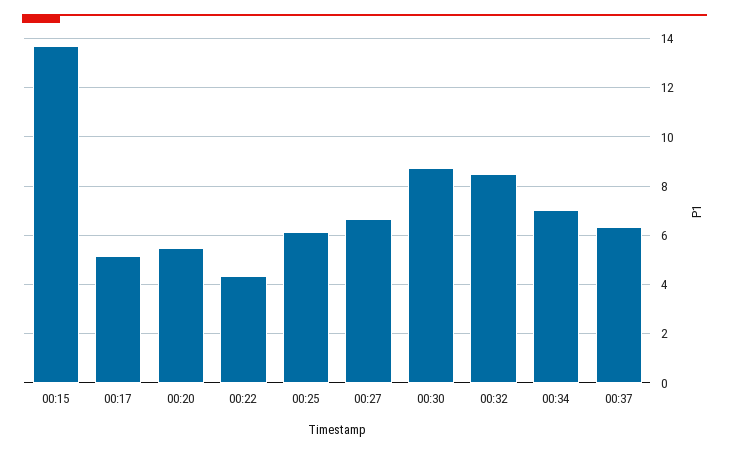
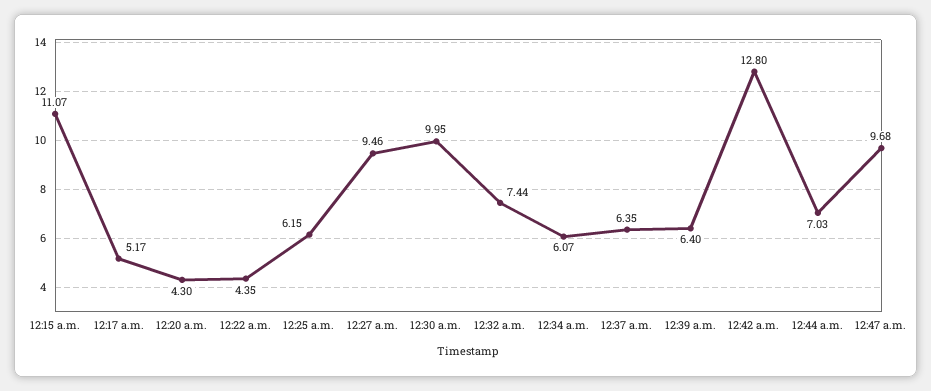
00:15: 13.75 -> 11.07
00:20: 5.5 -> 4.3
00:27: 6.75 -> 9.46
00:30: 8.75 -> 9.95
00:32: 8.5 -> 7.44
00:34: 7 -> 6.07
12:39 a.m.: none -> 6.4
12:42 a.m.: none -> 12.8
12:44 a.m.: none -> 7.03
12:47 a.m.: none -> 9.68

